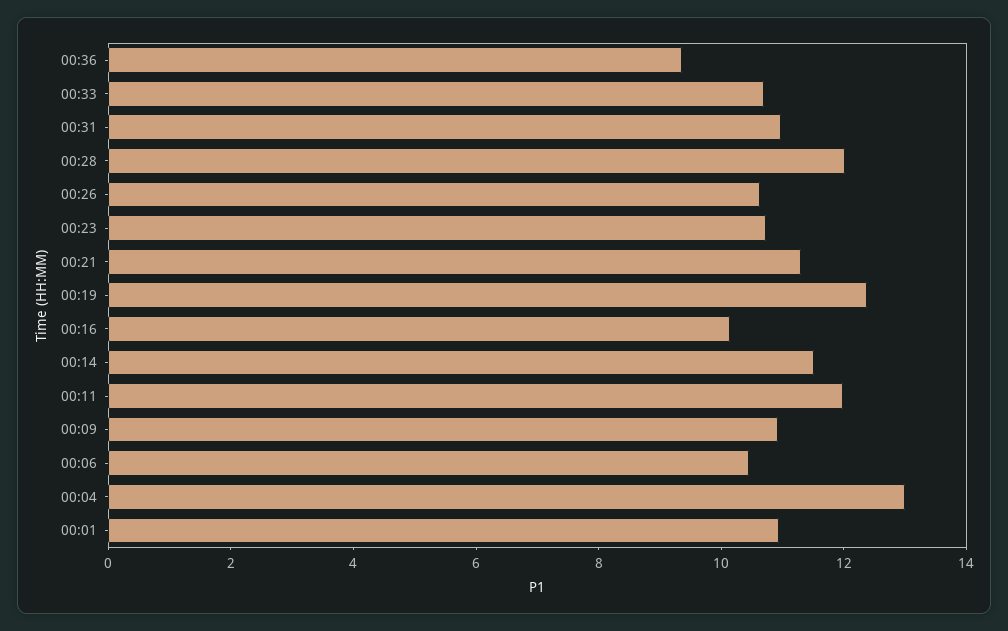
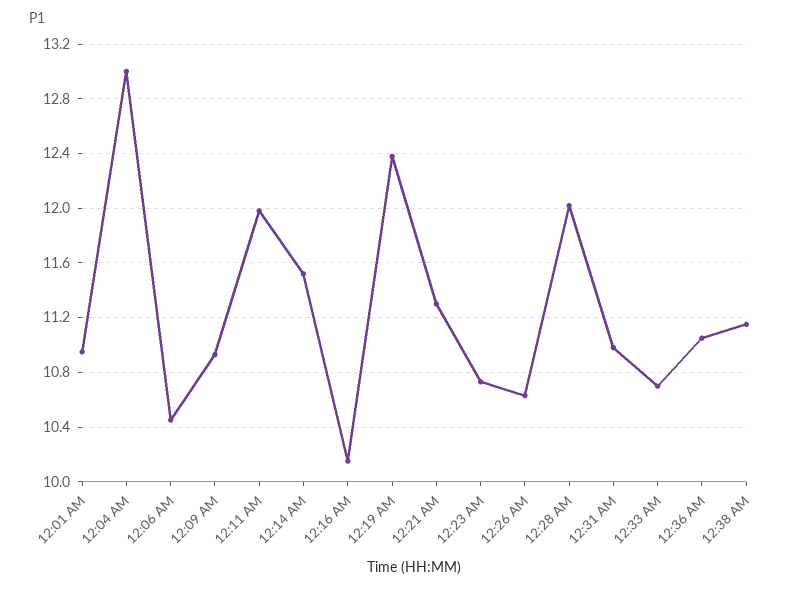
00:36: 9.5 -> 11.05
12:38 AM: none -> 11.15

